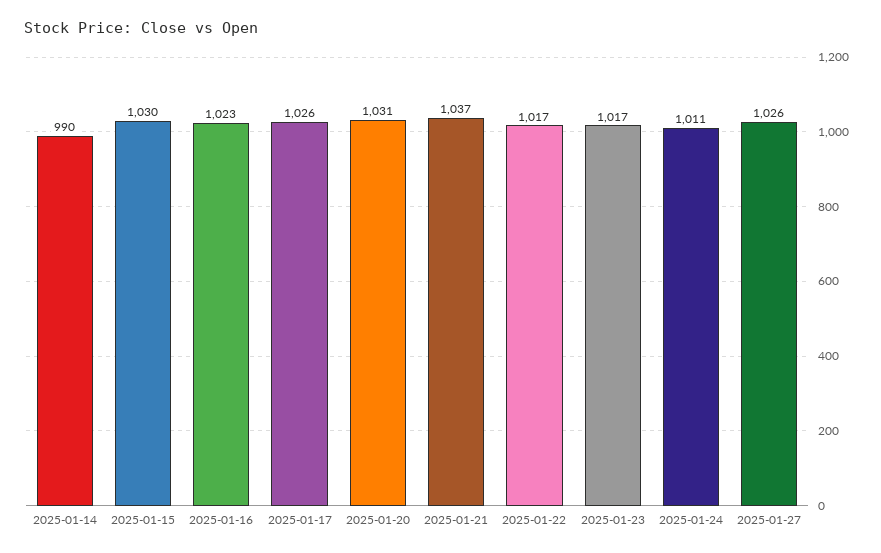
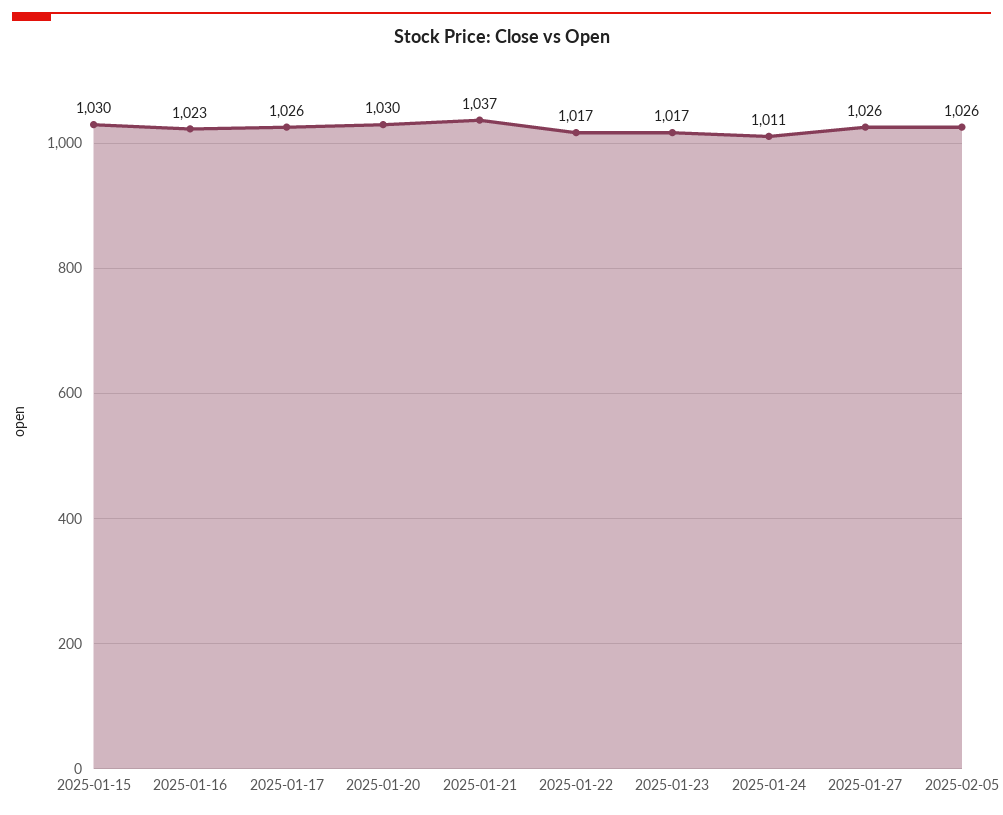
2025-01-14: 990 -> none
2025-01-20: 1031 -> 1030
2025-02-05: none -> 1026

